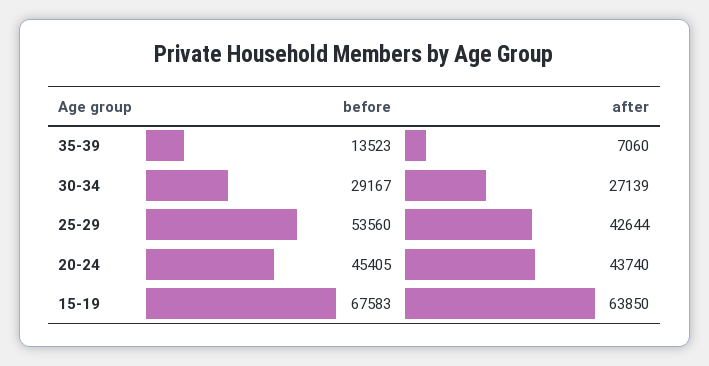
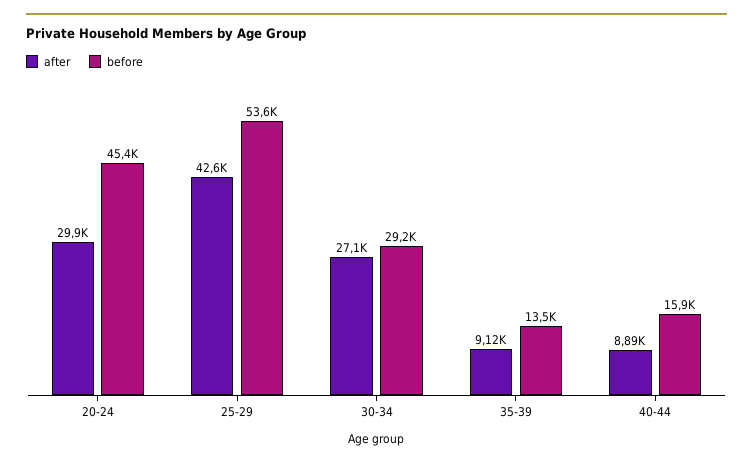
after, 35-39: 7060 -> 9120
after, 20-24: 43740 -> 29900
before, 15-19: 67583 -> none
after, 15-19: 63850 -> none
after, 40-44: none -> 8890
before, 40-44: none -> 15900

